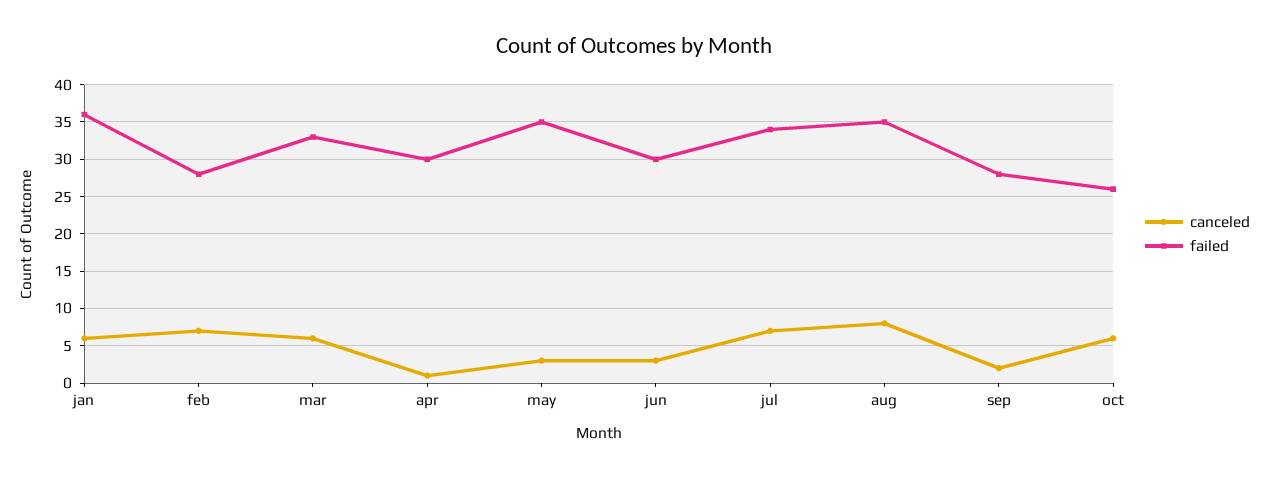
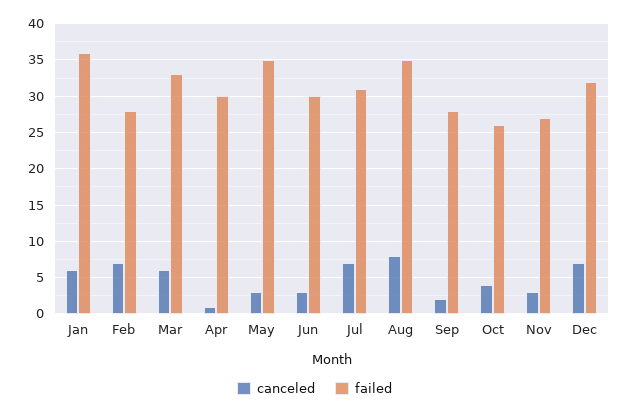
failed, jul: 34 -> 31
canceled, oct: 6 -> 4
canceled, Nov: none -> 3
failed, Nov: none -> 27
canceled, Dec: none -> 7
failed, Dec: none -> 32

